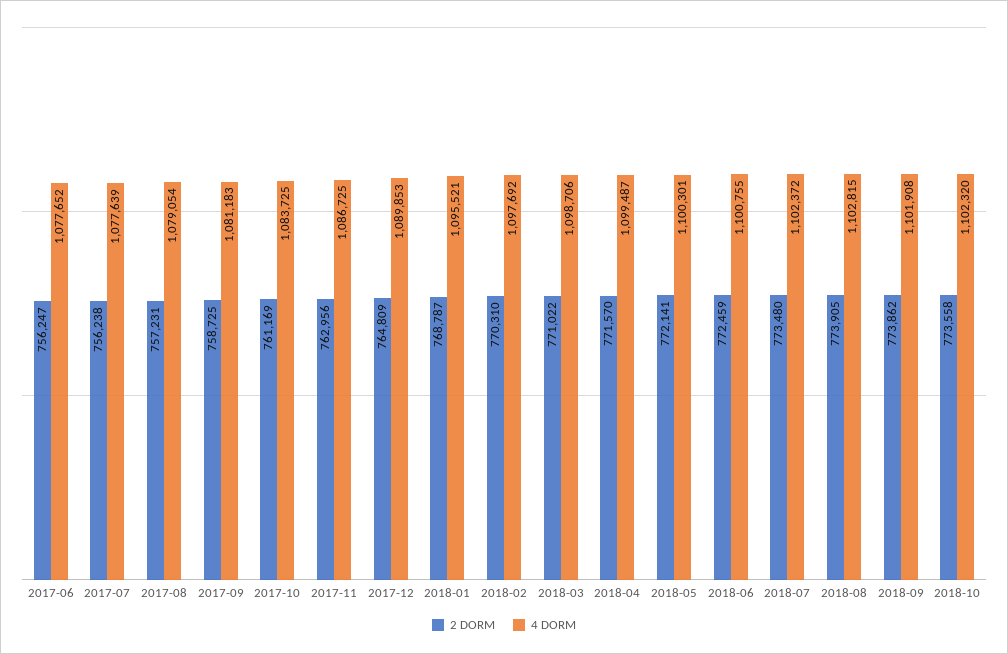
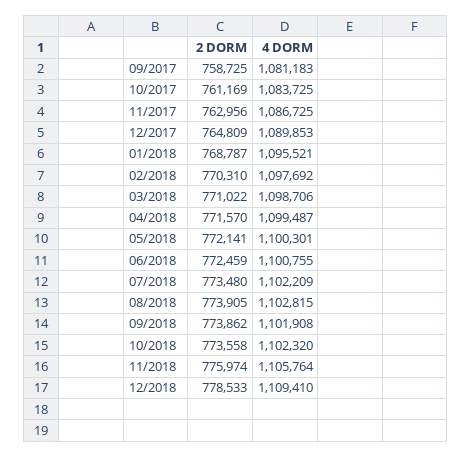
2 DORM, 2017-06: 756247 -> none
4 DORM, 2017-06: 1077652 -> none
2 DORM, 2017-07: 756238 -> none
4 DORM, 2017-07: 1077639 -> none
2 DORM, 2017-08: 757231 -> none
4 DORM, 2017-08: 1079054 -> none
4 DORM, 2018-07: 1102372 -> 1102209
2 DORM, 11/2018: none -> 775974
4 DORM, 11/2018: none -> 1105764
2 DORM, 12/2018: none -> 778533
4 DORM, 12/2018: none -> 1109410

